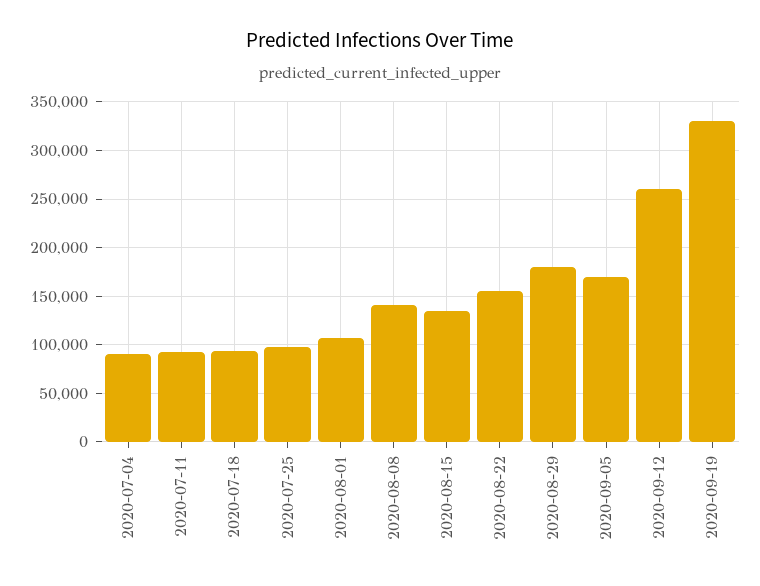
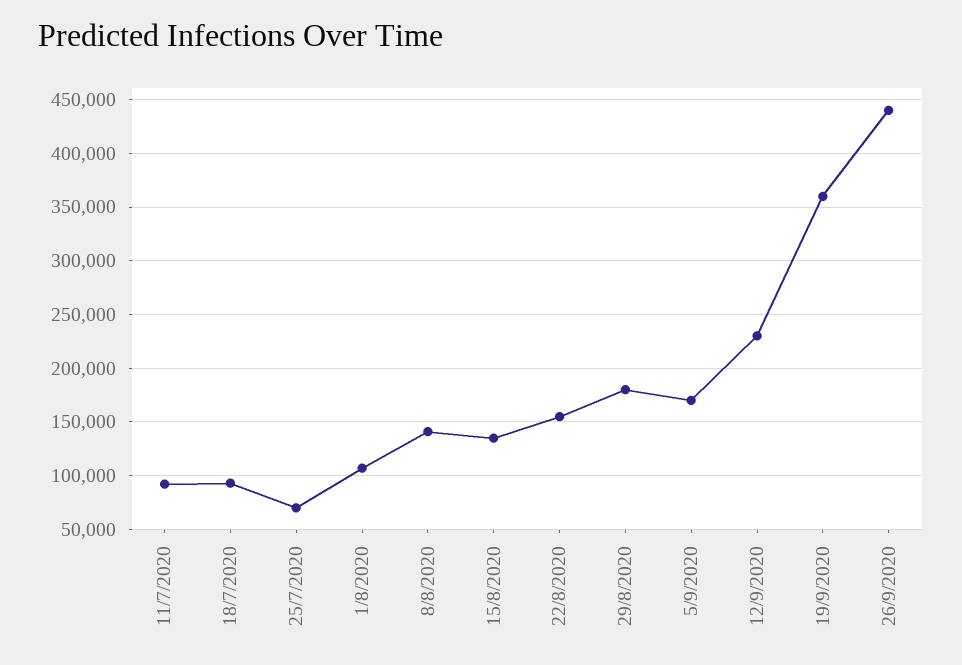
2020-07-04: 90000 -> none
2020-07-25: 100000 -> 70000
2020-09-12: 260000 -> 230000
2020-09-19: 330000 -> 360000
26/9/2020: none -> 440000

